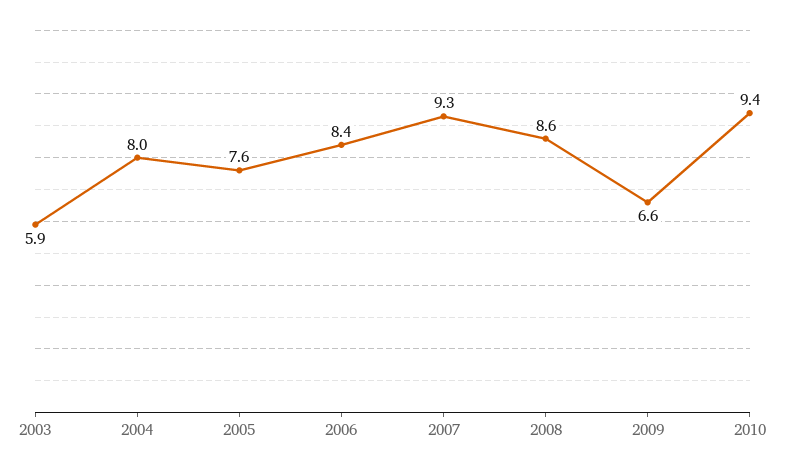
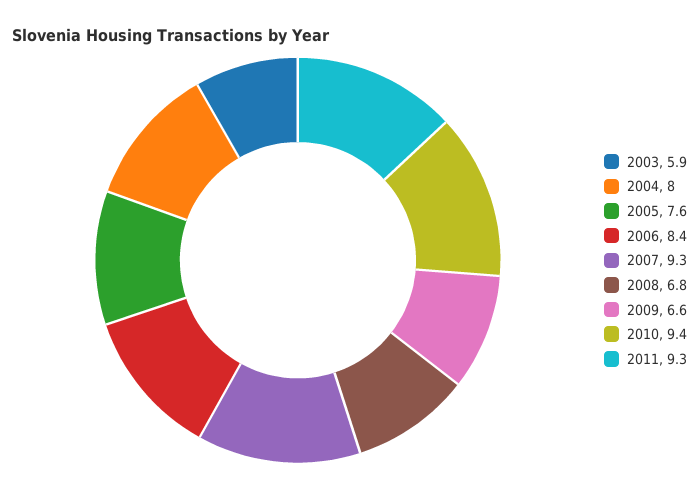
2008: 8.6 -> 6.8
2011: none -> 9.3

